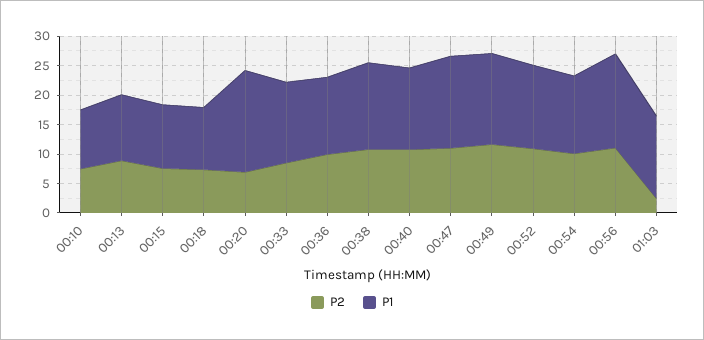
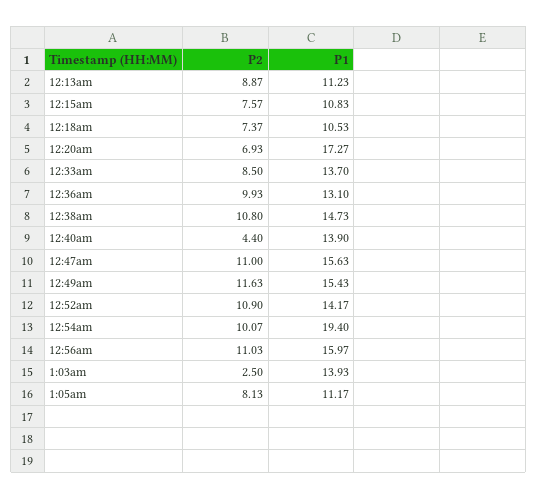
P2, 00:10: 7.5 -> none
P1, 00:10: 10 -> none
P2, 00:40: 10 -> 4.4
P1, 00:54: 12.5 -> 19.4
P2, 1:05am: none -> 8.13
P1, 1:05am: none -> 11.17

